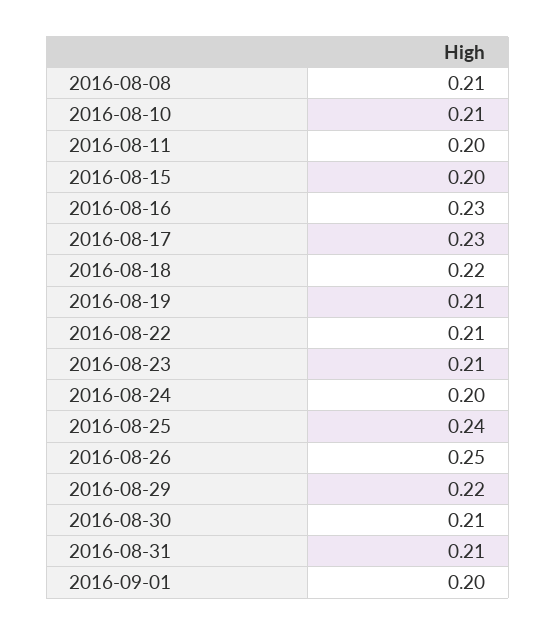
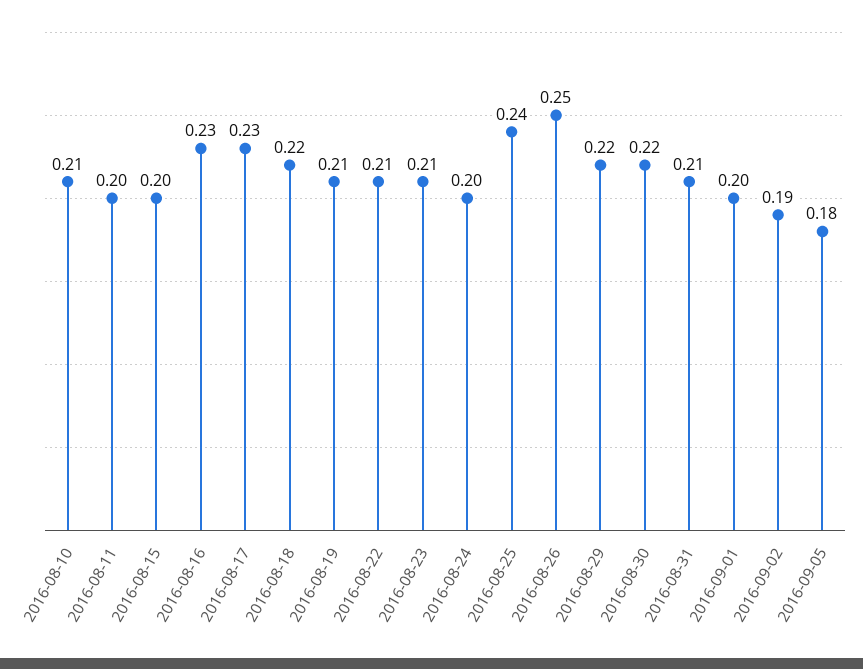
2016-08-08: 0.21 -> none
2016-08-30: 0.21 -> 0.22
2016-09-02: none -> 0.19
2016-09-05: none -> 0.18

